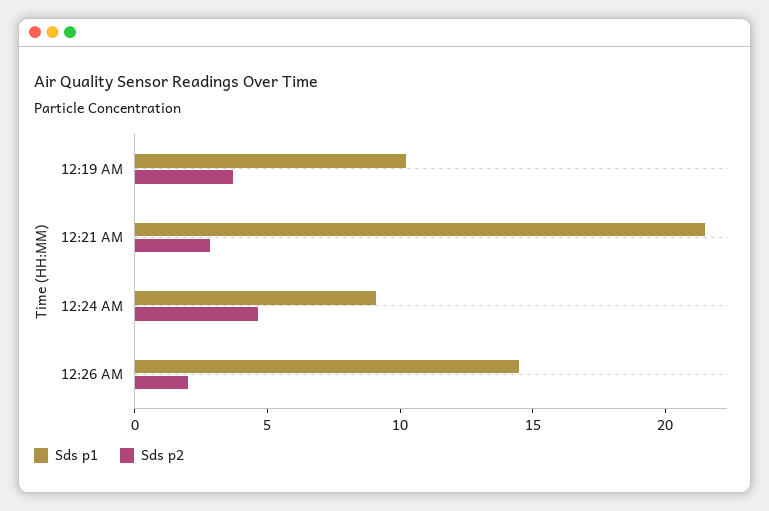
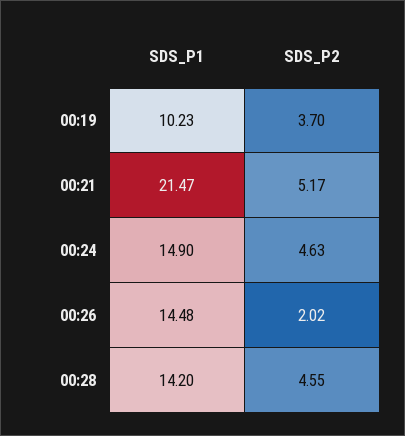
Sds p2, 12:21 AM: 3 -> 5.17
Sds p1, 12:24 AM: 9 -> 14.9
Sds p1, 00:28: none -> 14.2
Sds p2, 00:28: none -> 4.55

